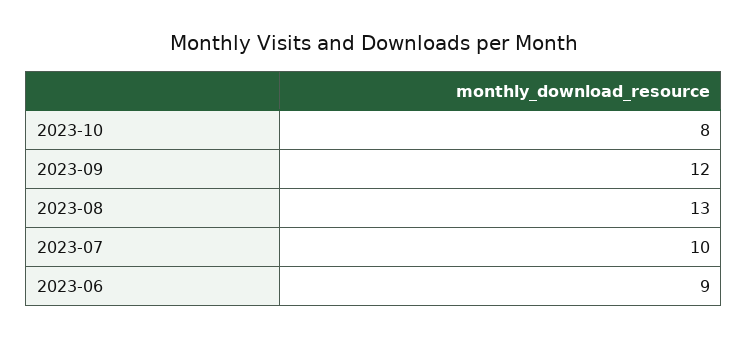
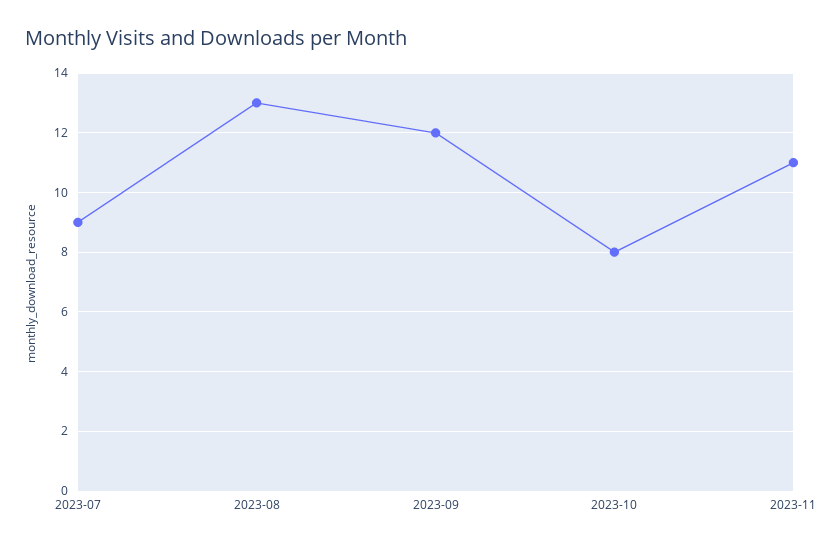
2023-07: 10 -> 9
2023-06: 9 -> none
2023-11: none -> 11

